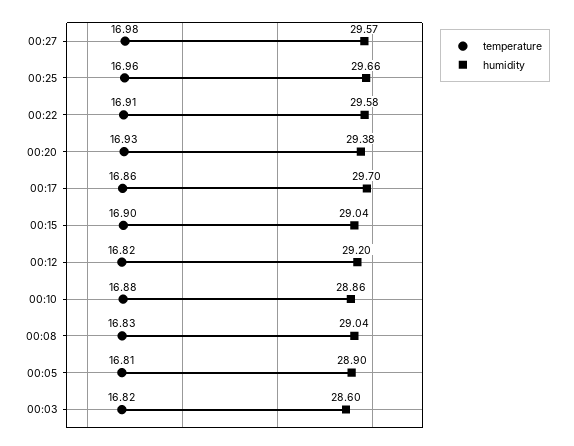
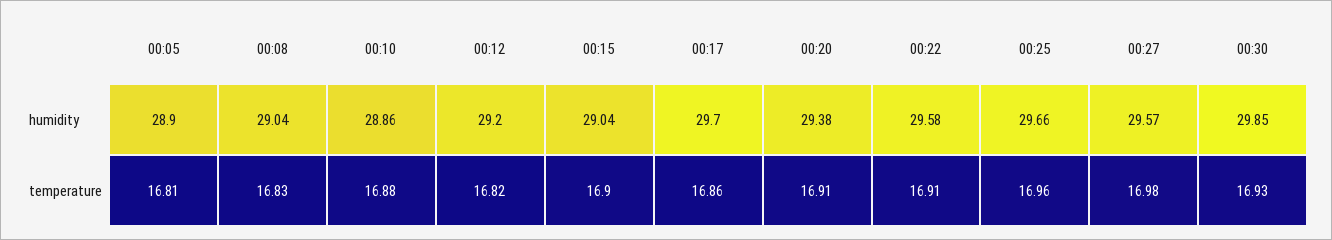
temperature, 00:20: 16.93 -> 16.91
temperature, 00:03: 16.82 -> none
humidity, 00:03: 28.6 -> none
humidity, 00:30: none -> 29.85
temperature, 00:30: none -> 16.93

